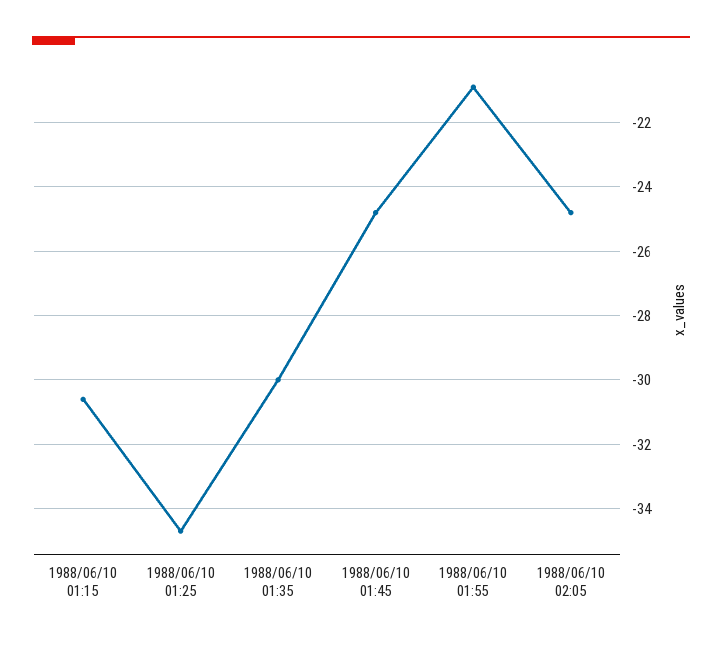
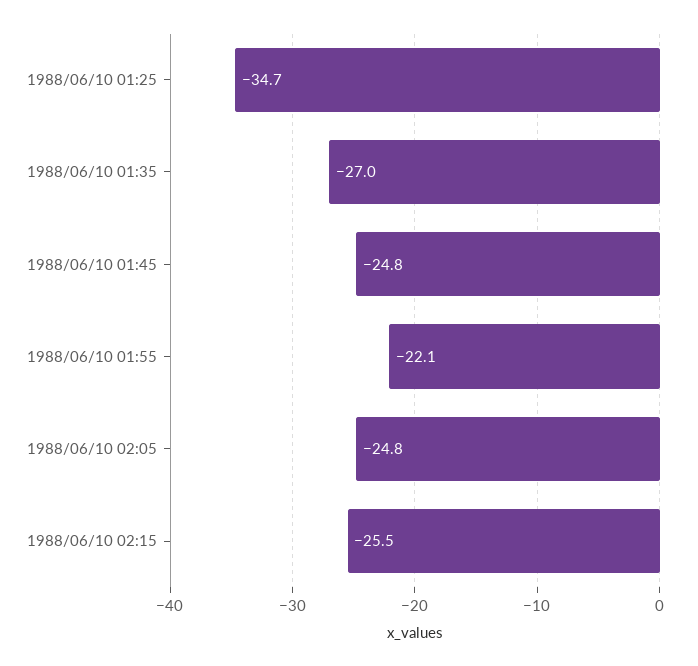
1988/06/10 01:15: -30.5 -> none
1988/06/10 01:35: -30 -> -27
1988/06/10 01:55: -21 -> -22.1
1988/06/10 02:15: none -> -25.5

